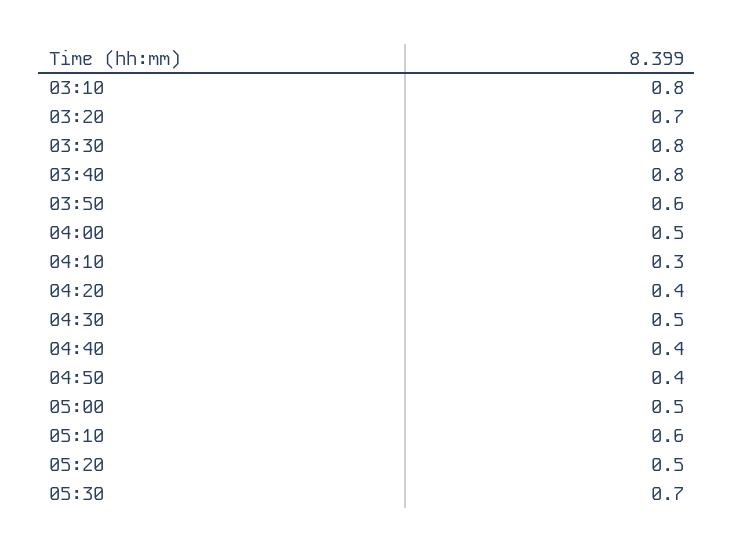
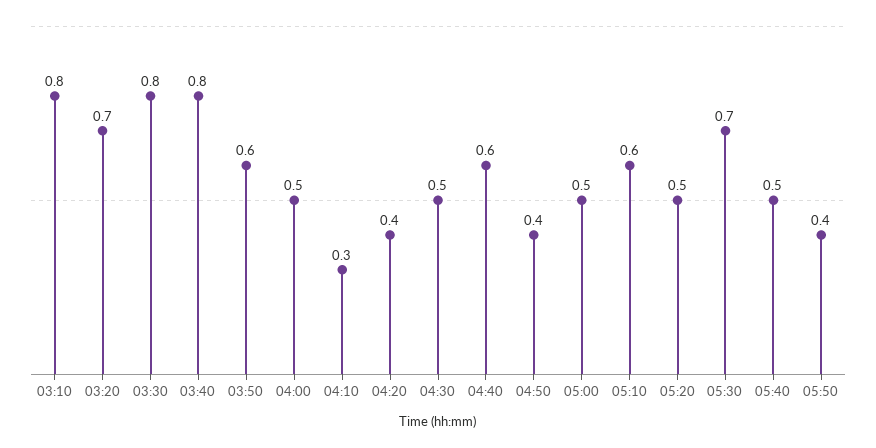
04:40: 0.4 -> 0.6
05:40: none -> 0.5
05:50: none -> 0.4

